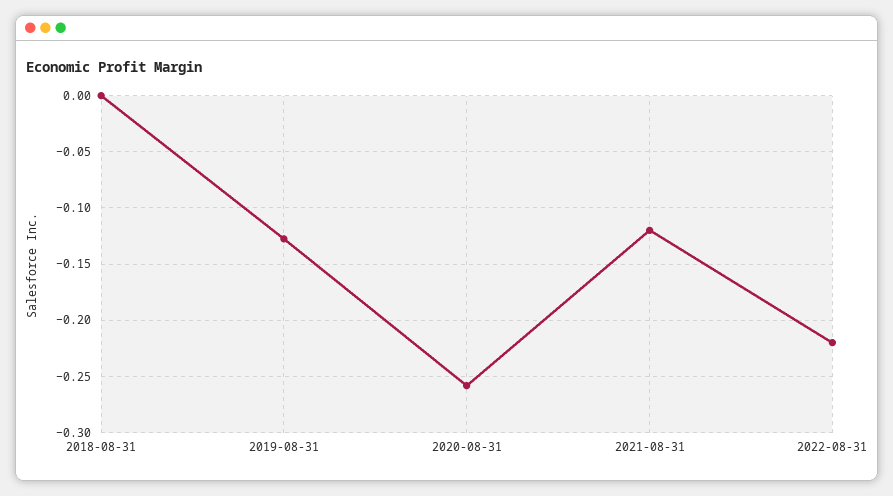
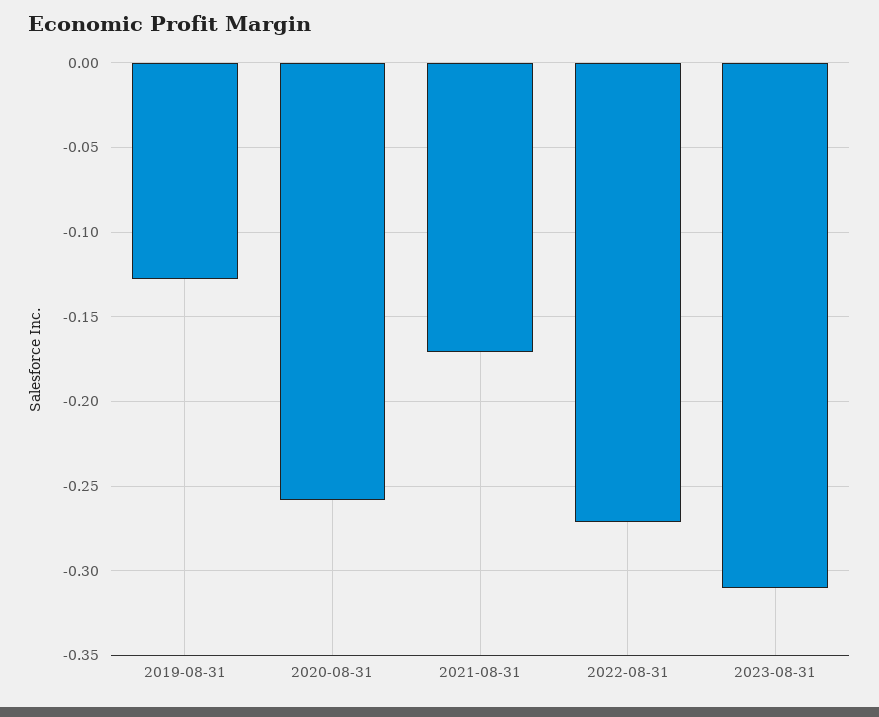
2018-08-31: 0 -> none
2021-08-31: -0.12 -> -0.17
2022-08-31: -0.22 -> -0.27
2023-08-31: none -> -0.31

